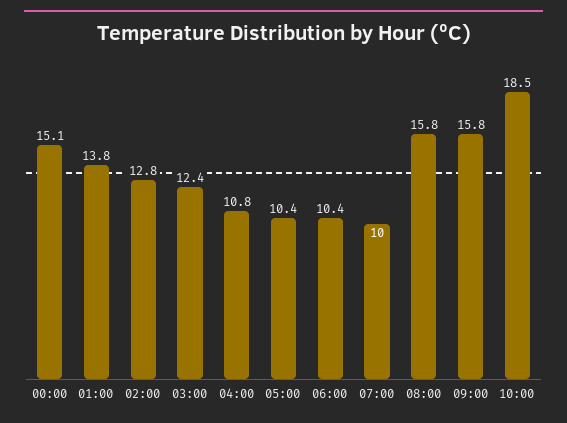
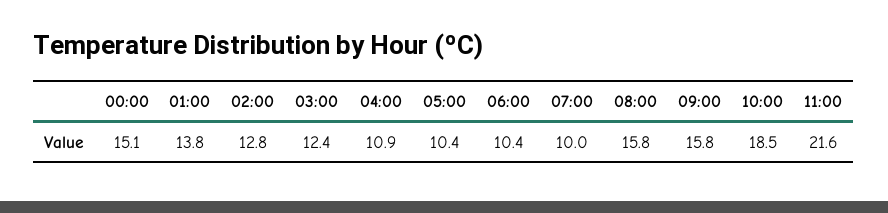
04:00: 10.8 -> 10.9
11:00: none -> 21.6

